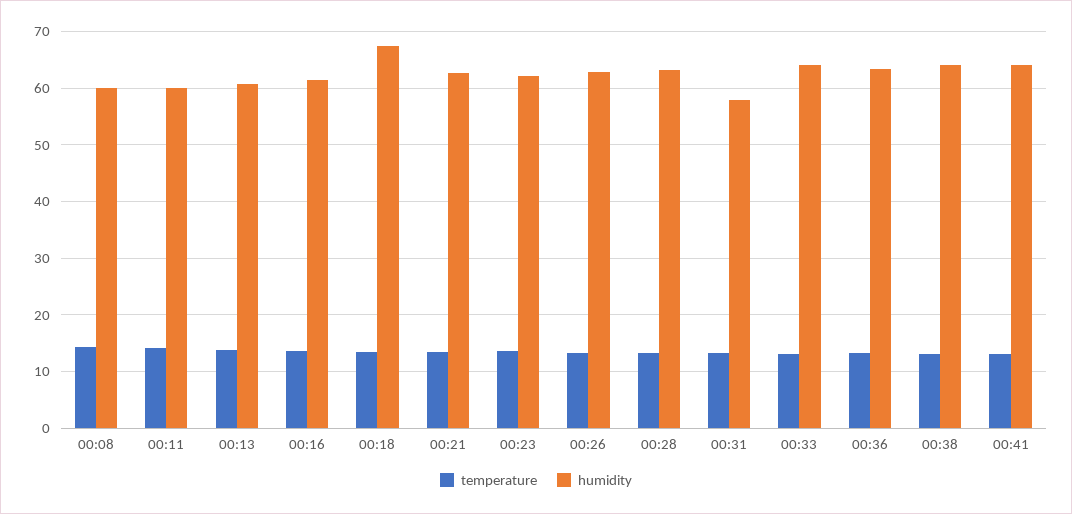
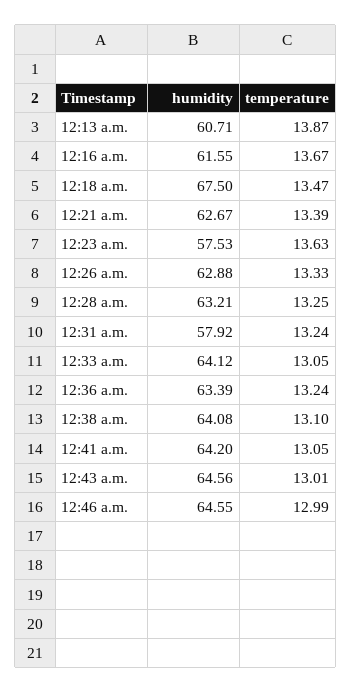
temperature, 00:08: 14 -> none
humidity, 00:08: 60 -> none
temperature, 00:11: 14 -> none
humidity, 00:11: 60 -> none
humidity, 00:23: 62 -> 57.53
humidity, 12:43 a.m.: none -> 64.56
temperature, 12:43 a.m.: none -> 13.01
humidity, 12:46 a.m.: none -> 64.55
temperature, 12:46 a.m.: none -> 12.99

